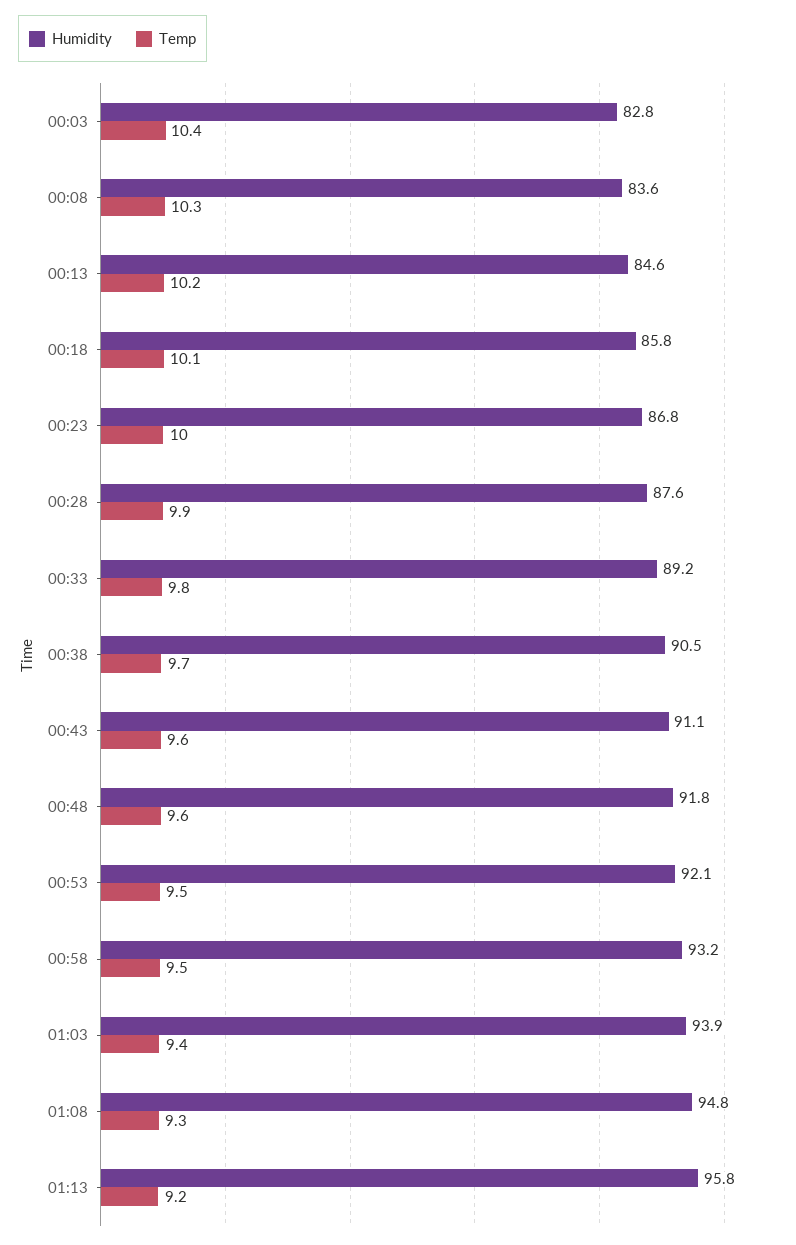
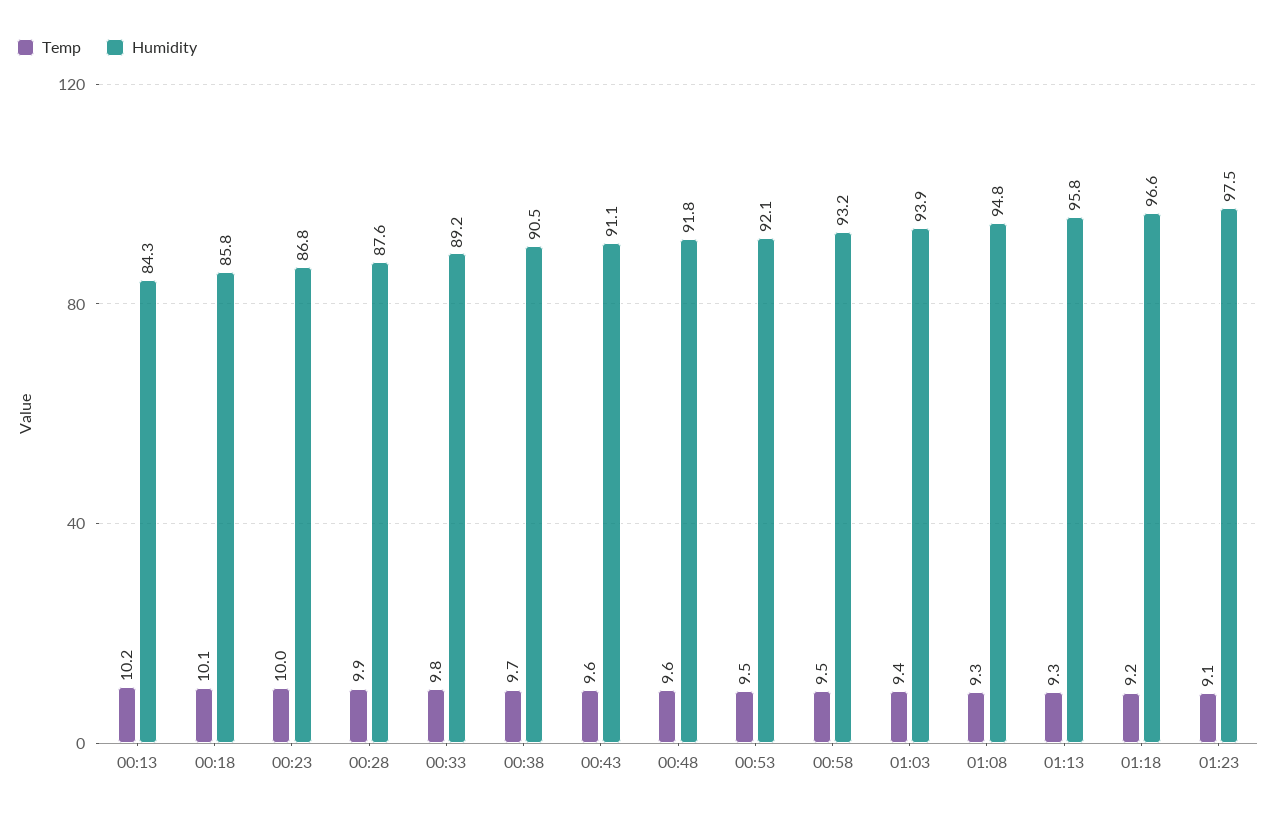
Humidity, 00:03: 82.8 -> none
Temp, 00:03: 10.4 -> none
Humidity, 00:08: 83.6 -> none
Temp, 00:08: 10.3 -> none
Humidity, 00:13: 84.6 -> 84.3
Temp, 01:13: 9.2 -> 9.3
Temp, 01:18: none -> 9.2
Humidity, 01:18: none -> 96.6
Temp, 01:23: none -> 9.1
Humidity, 01:23: none -> 97.5

